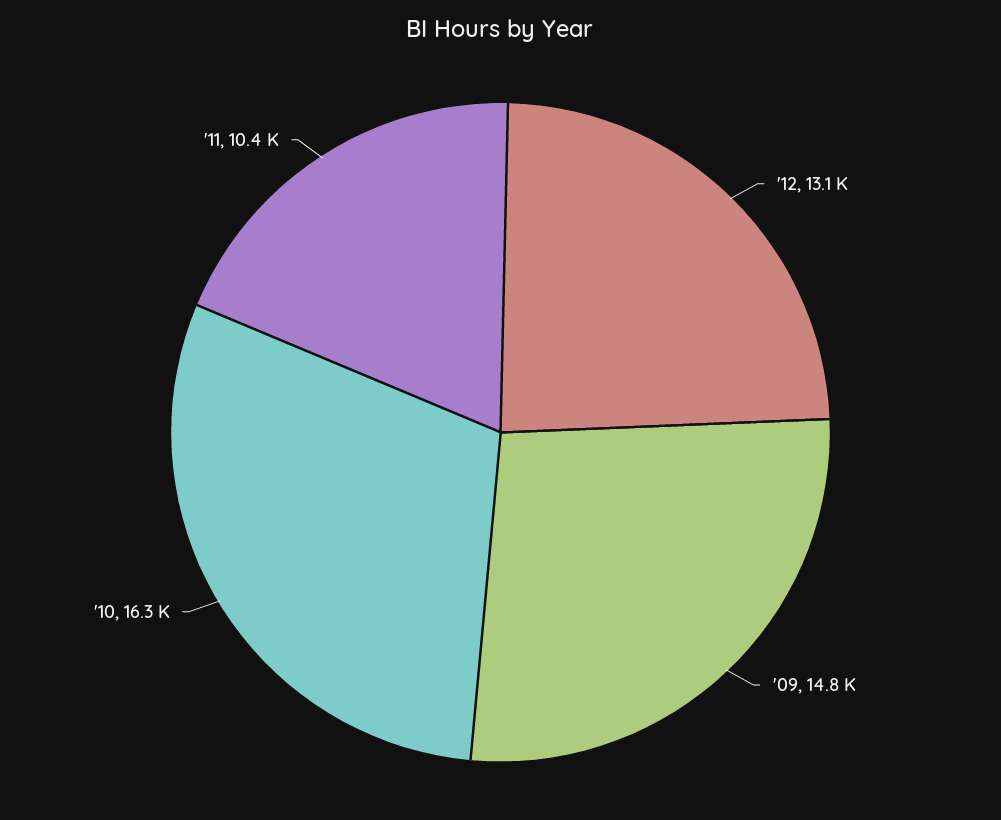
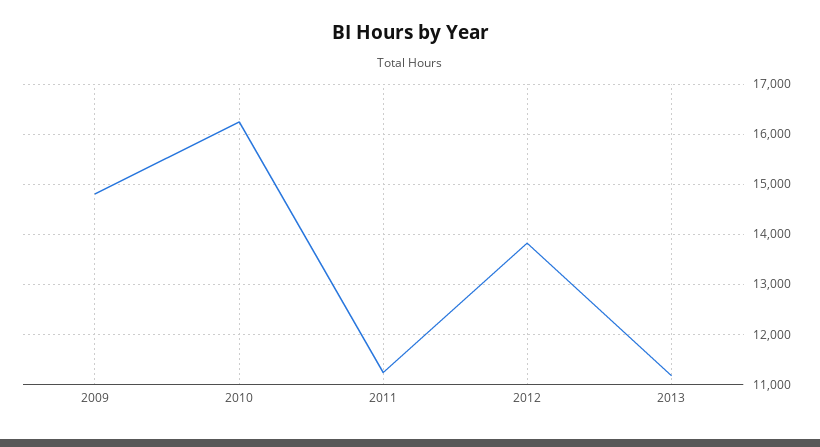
'12: 13100 -> 13800
'11: 10400 -> 11200
2013: none -> 11200

